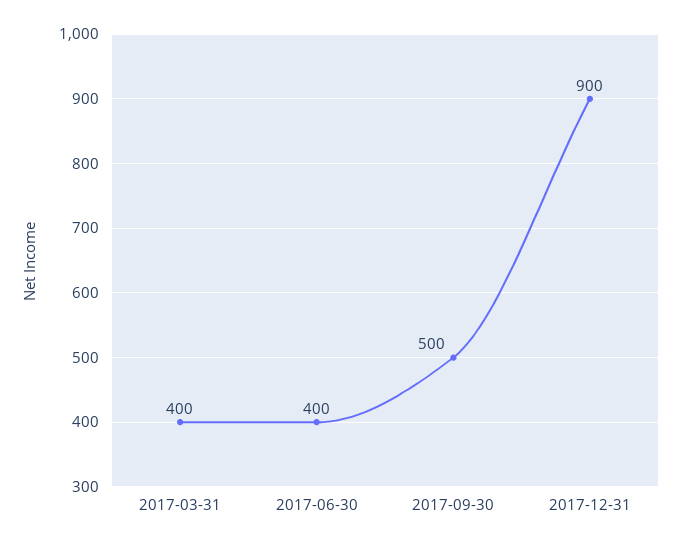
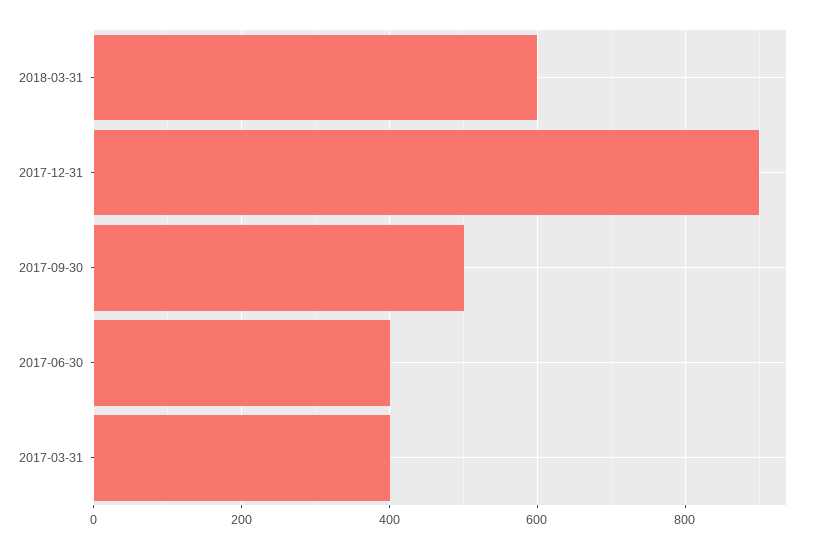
2018-03-31: none -> 600

